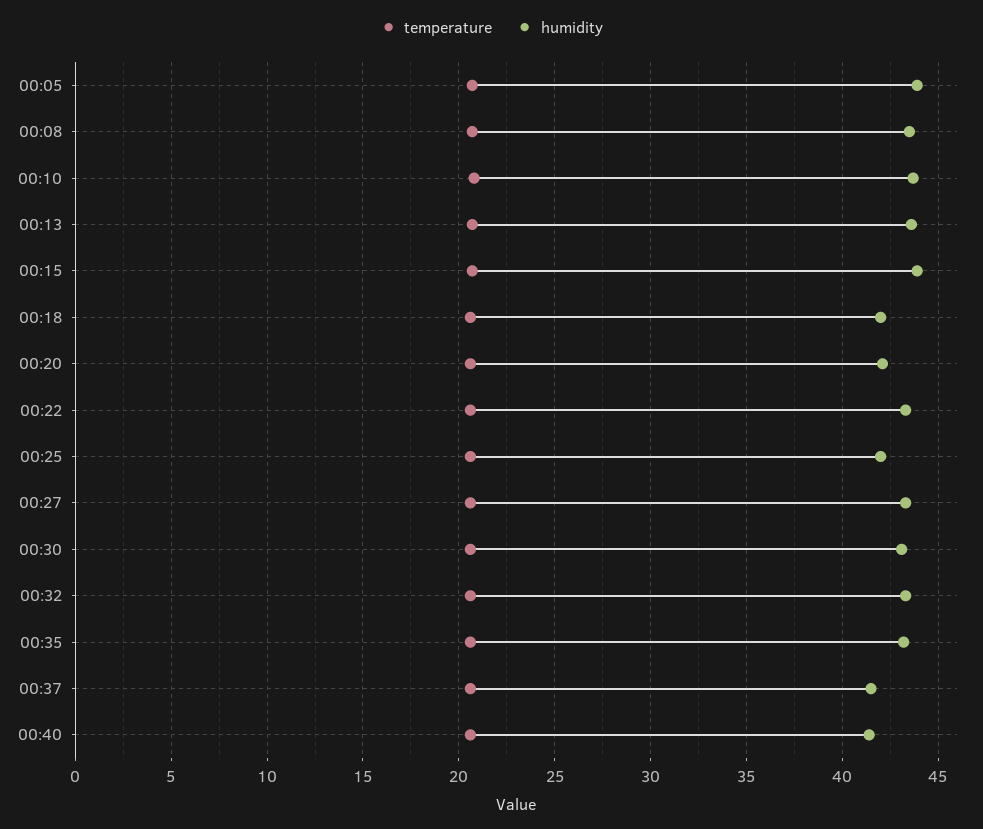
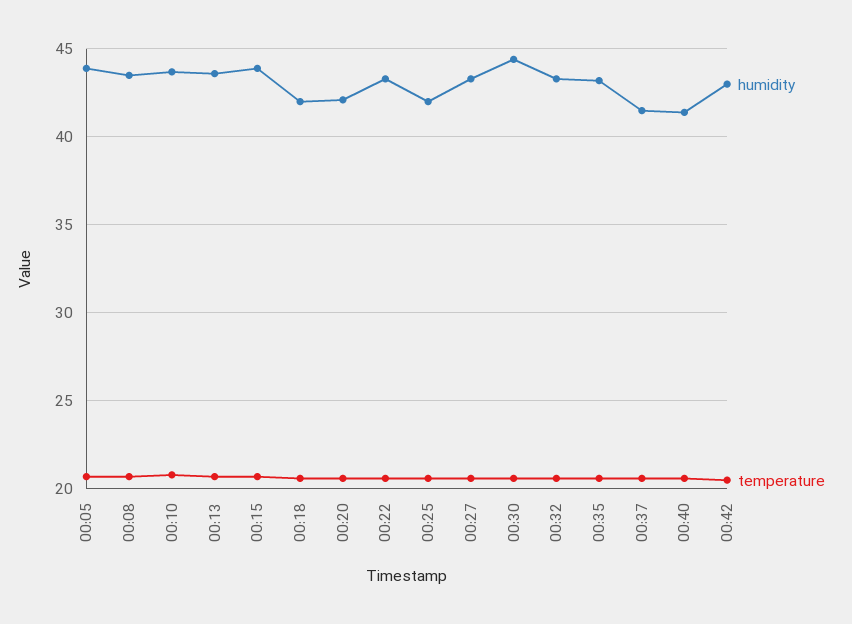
humidity, 00:30: 43 -> 44.5
humidity, 00:42: none -> 43
temperature, 00:42: none -> 20.5

